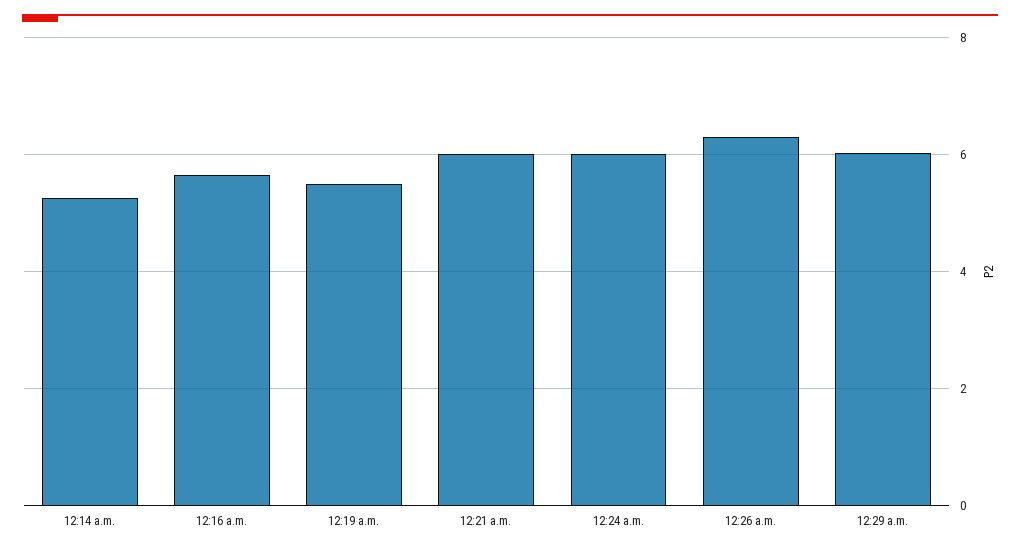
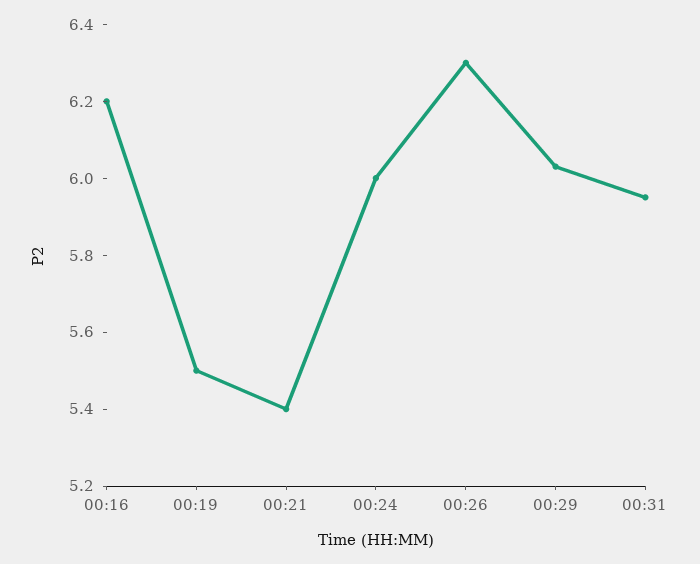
12:14 a.m.: 5.2 -> none
12:16 a.m.: 5.6 -> 6.2
12:21 a.m.: 6 -> 5.4
00:31: none -> 5.95

